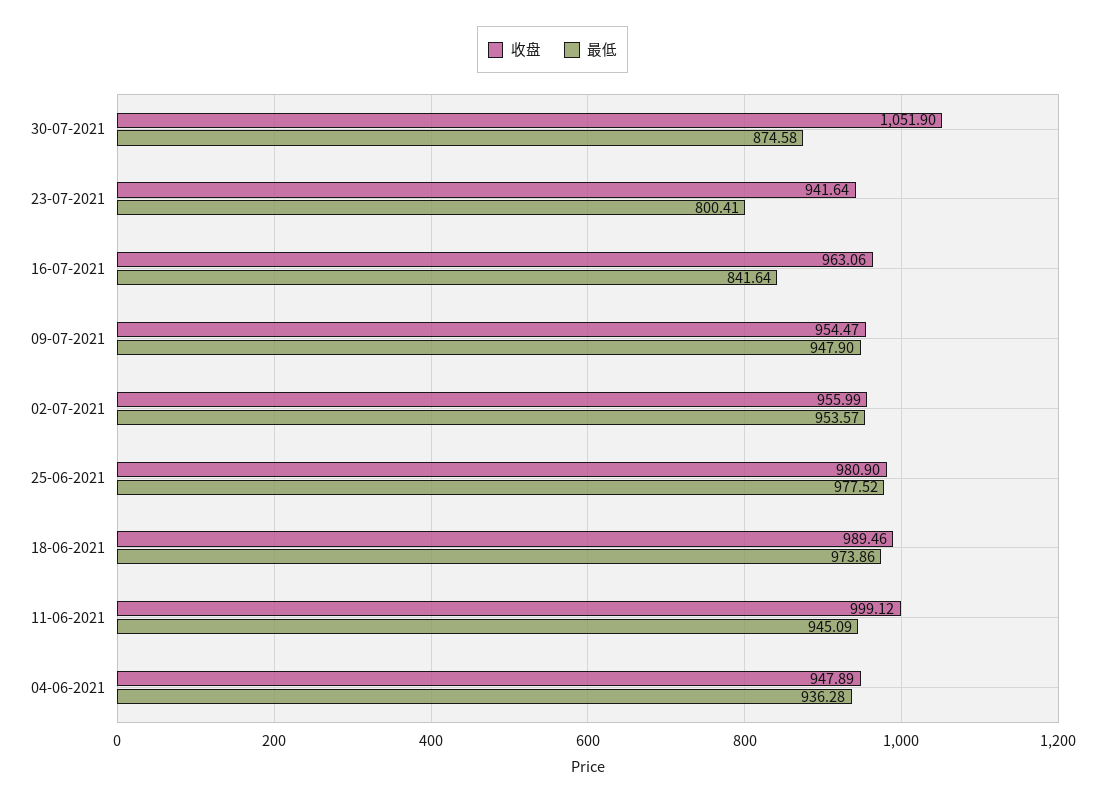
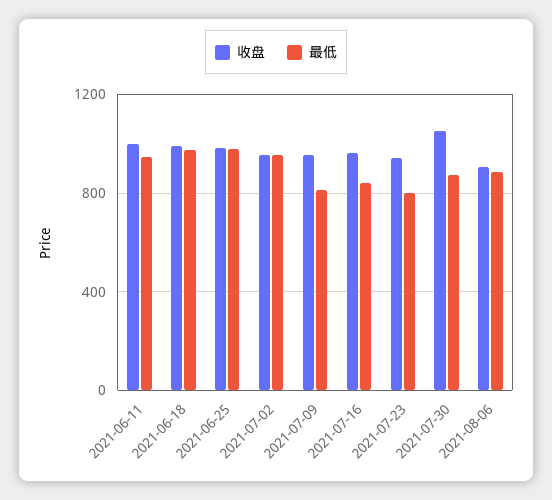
最低, 09-07-2021: 947.9 -> 800
收盘, 04-06-2021: 947.89 -> none
最低, 04-06-2021: 936.28 -> none
收盘, 2021-08-06: none -> 900
最低, 2021-08-06: none -> 900

